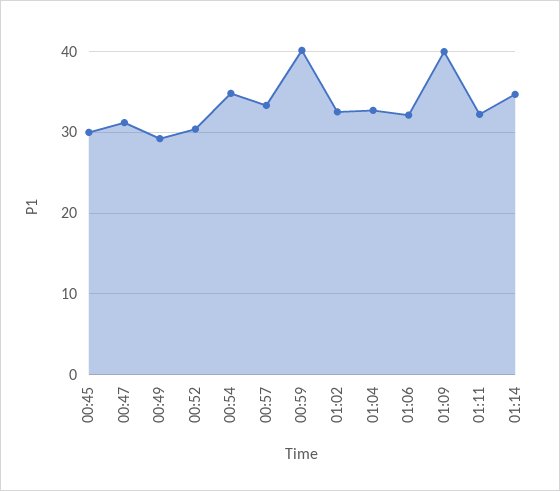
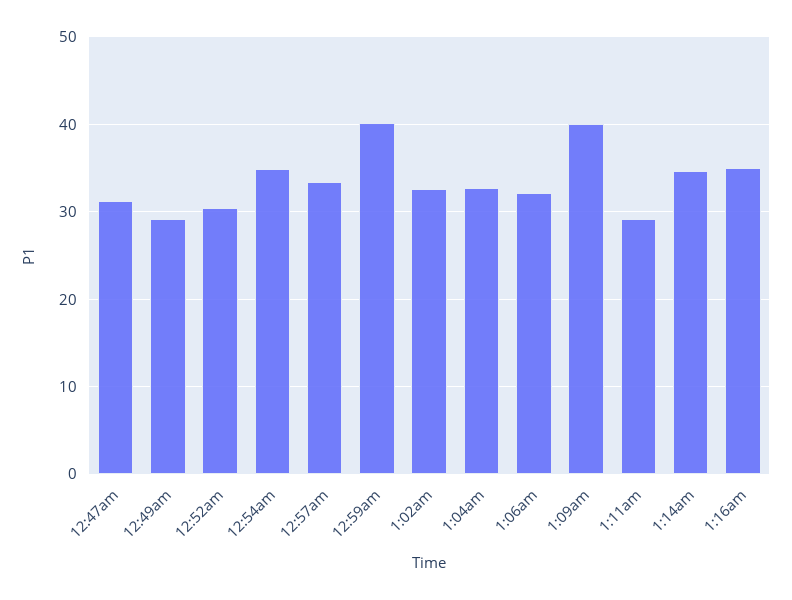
00:45: 30 -> none
01:11: 32 -> 29
1:16am: none -> 35

